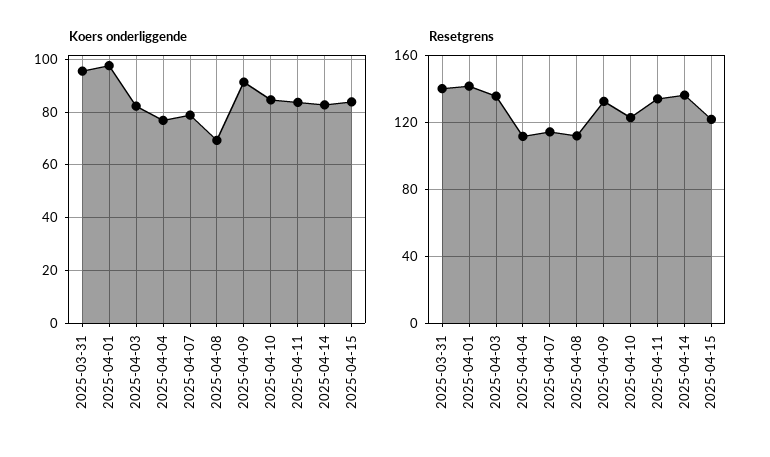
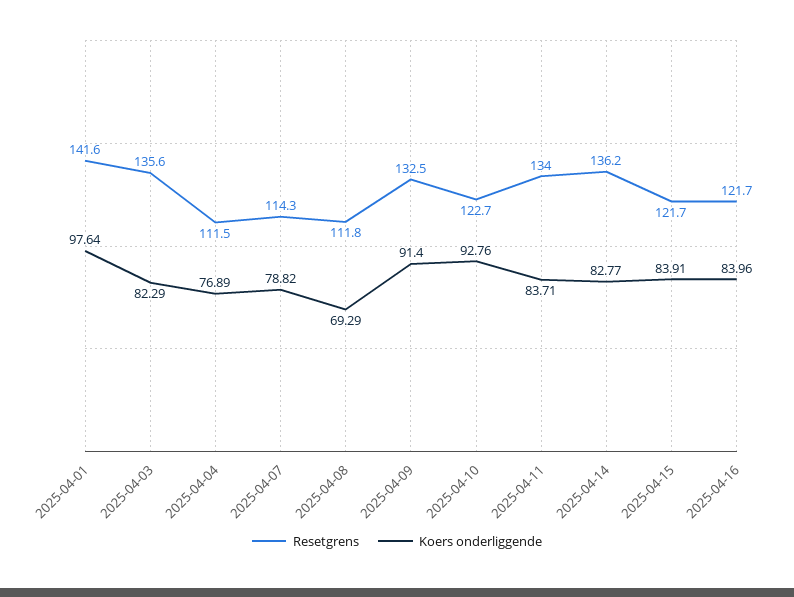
Koers onderliggende, 2025-03-31: 95 -> none
Koers onderliggende, 2025-04-10: 85 -> 92.76
Resetgrens, 2025-03-31: 140 -> none
Resetgrens, 2025-04-16: none -> 121.7
Koers onderliggende, 2025-04-16: none -> 83.96

